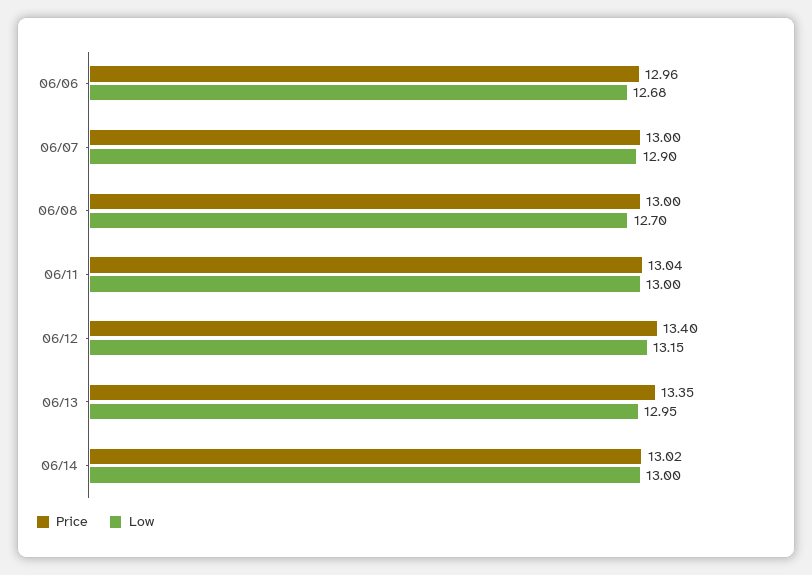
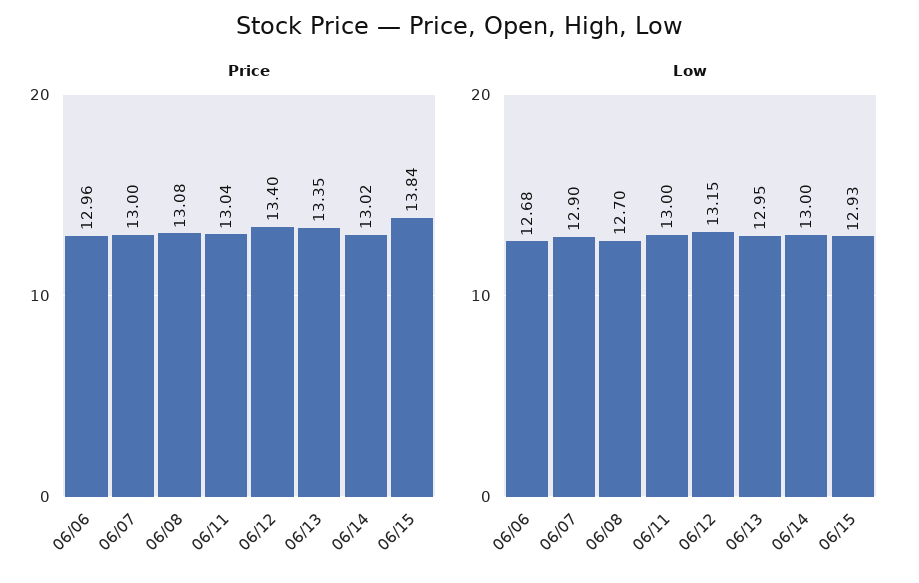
Price, 06/08: 13 -> 13.08
Price, 06/15: none -> 13.84
Low, 06/15: none -> 12.93

